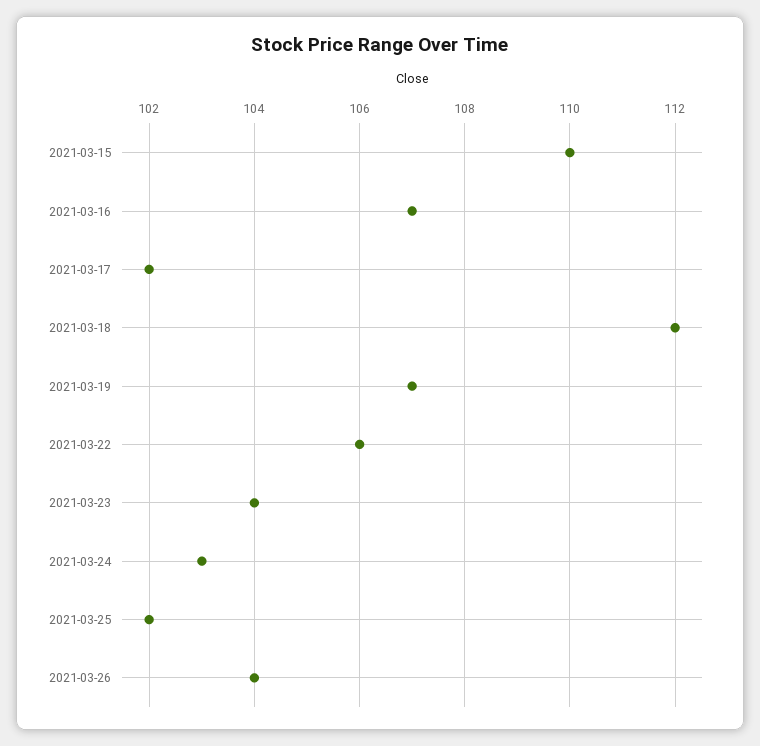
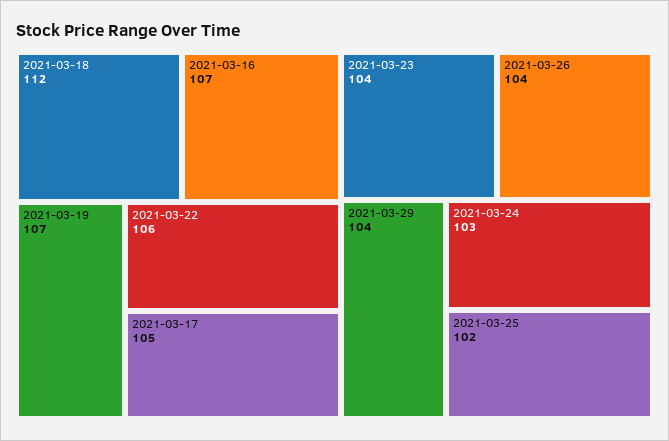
2021-03-15: 110 -> none
2021-03-17: 102 -> 105
2021-03-29: none -> 104

